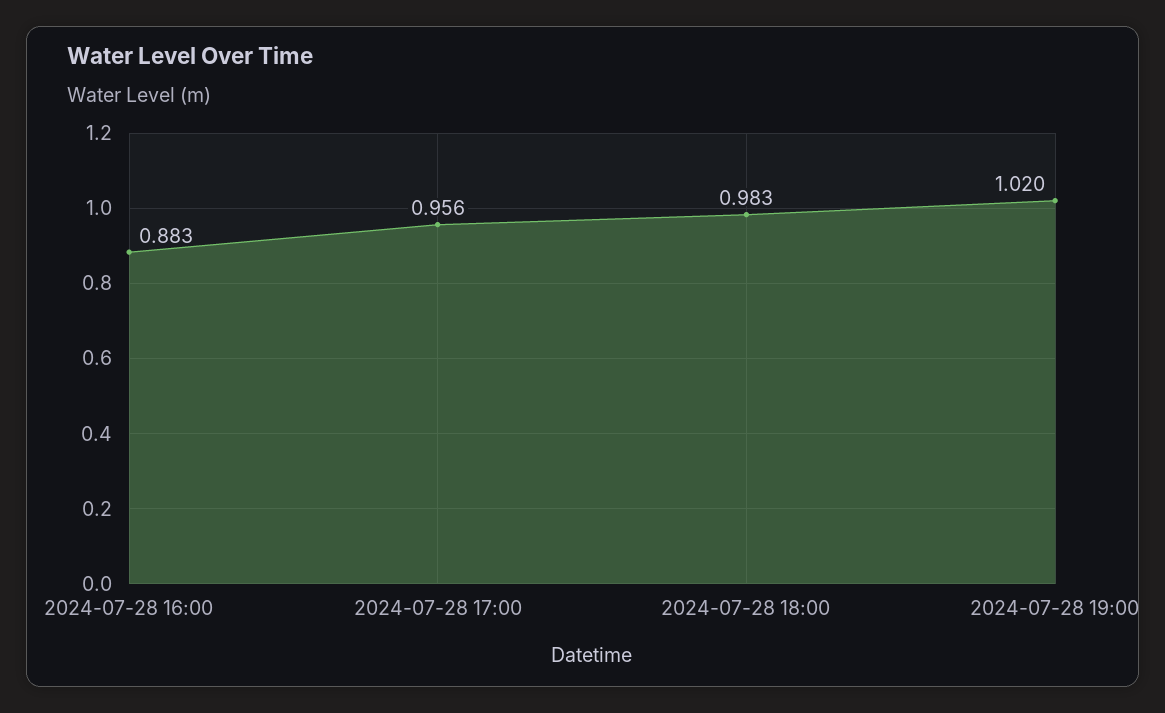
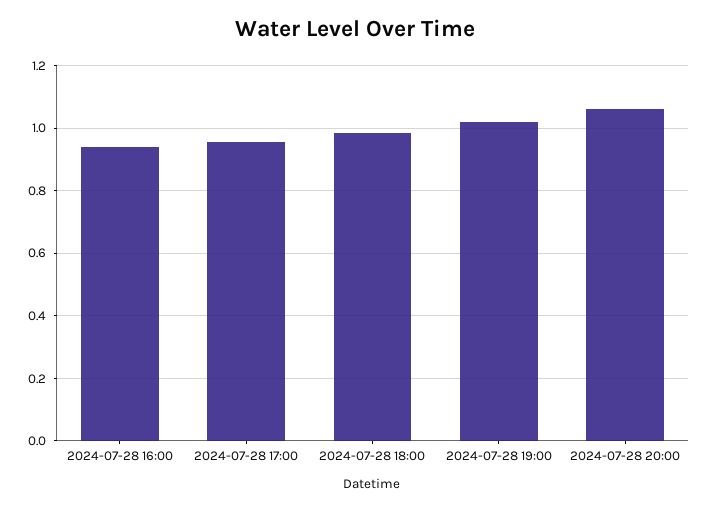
2024-07-28 16:00: 0.883 -> 0.94
2024-07-28 20:00: none -> 1.06

